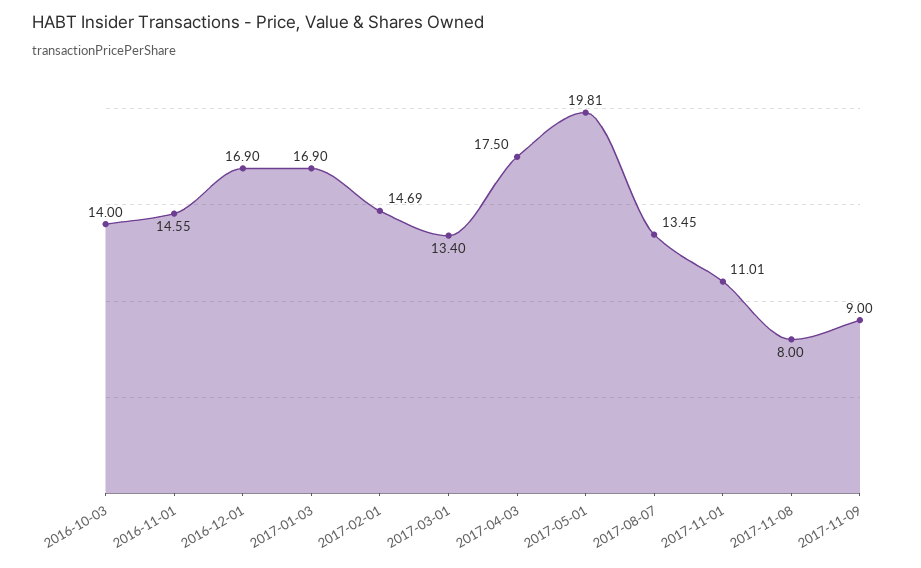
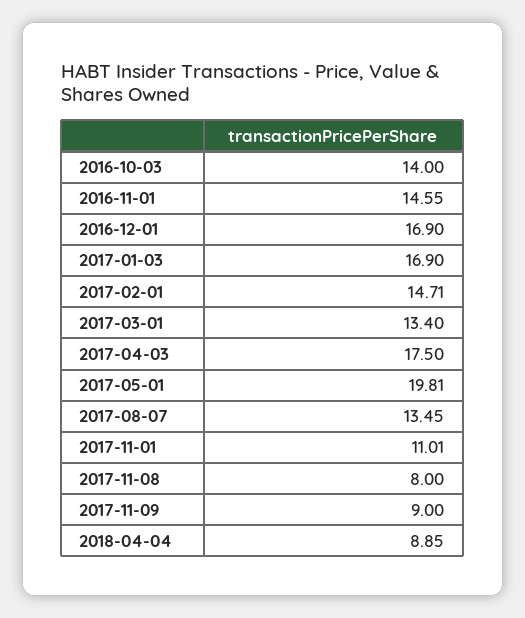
2017-02-01: 14.69 -> 14.71
2018-04-04: none -> 8.85

